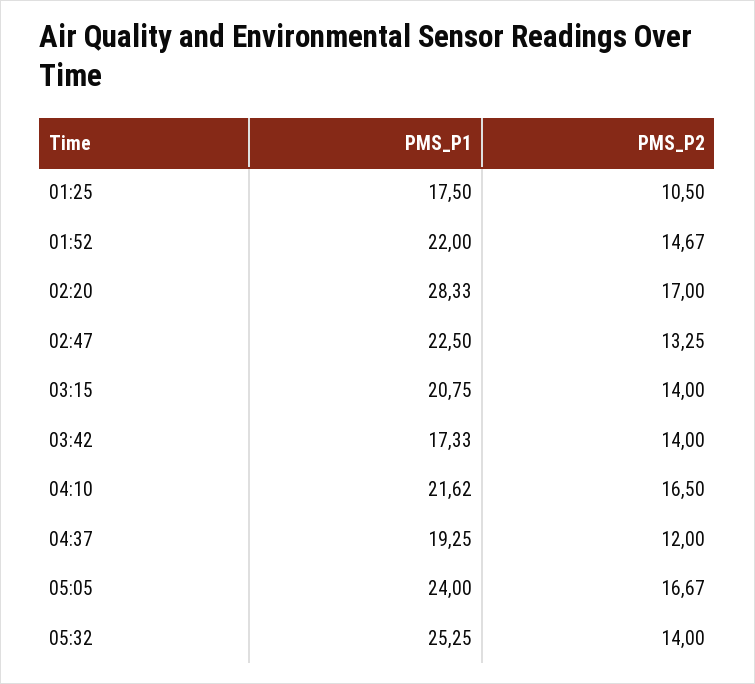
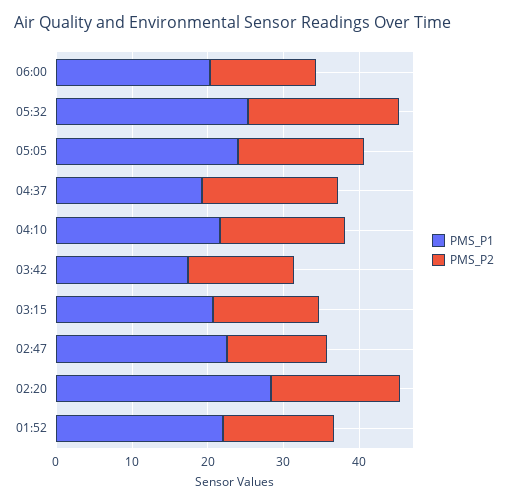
PMS_P1, 01:25: 17.5 -> none
PMS_P2, 01:25: 10.5 -> none
PMS_P2, 04:37: 12 -> 18
PMS_P2, 05:32: 14 -> 20
PMS_P1, 06:00: none -> 20
PMS_P2, 06:00: none -> 14

